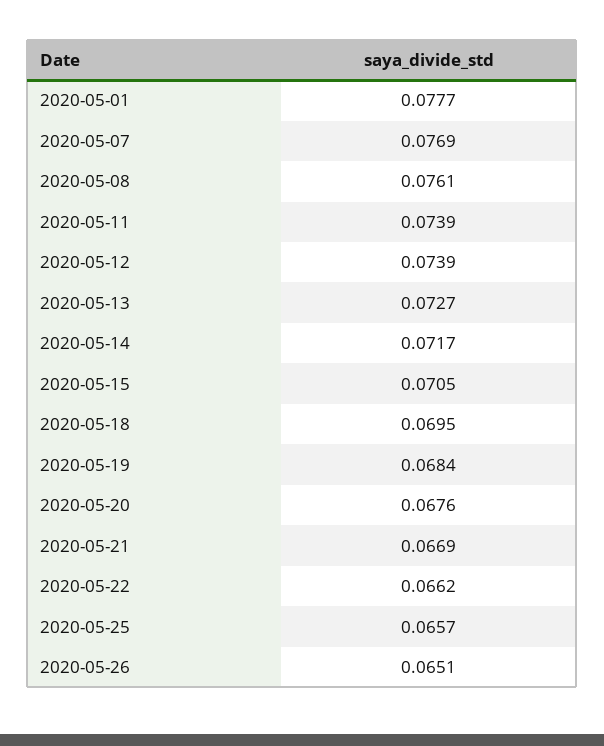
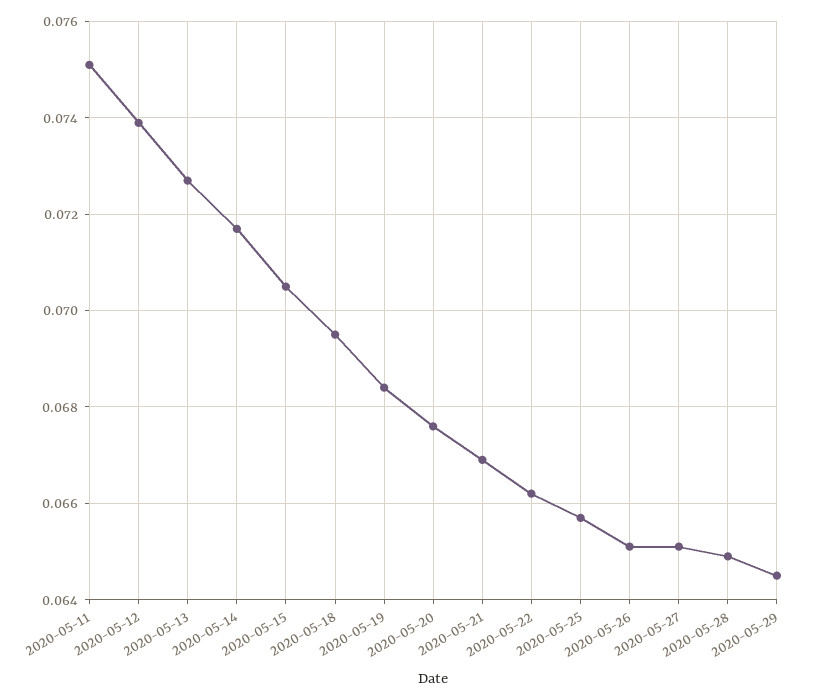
2020-05-01: 0.0777 -> none
2020-05-07: 0.0769 -> none
2020-05-08: 0.0761 -> none
2020-05-11: 0.0739 -> 0.075
2020-05-27: none -> 0.065
2020-05-28: none -> 0.065
2020-05-29: none -> 0.0645

